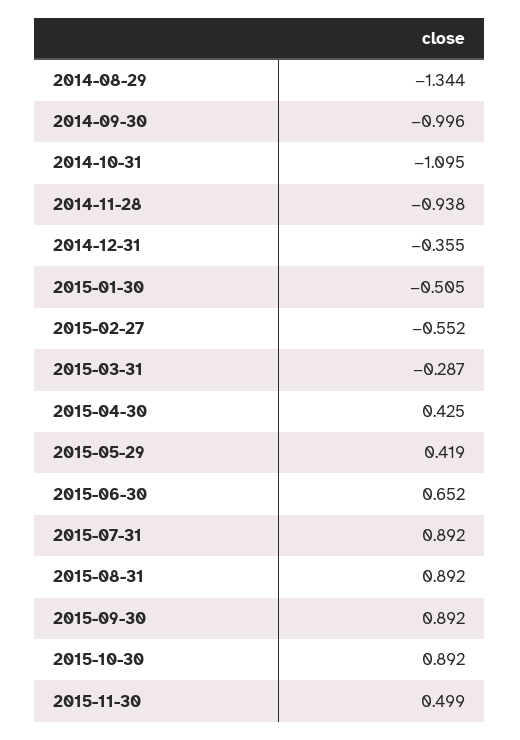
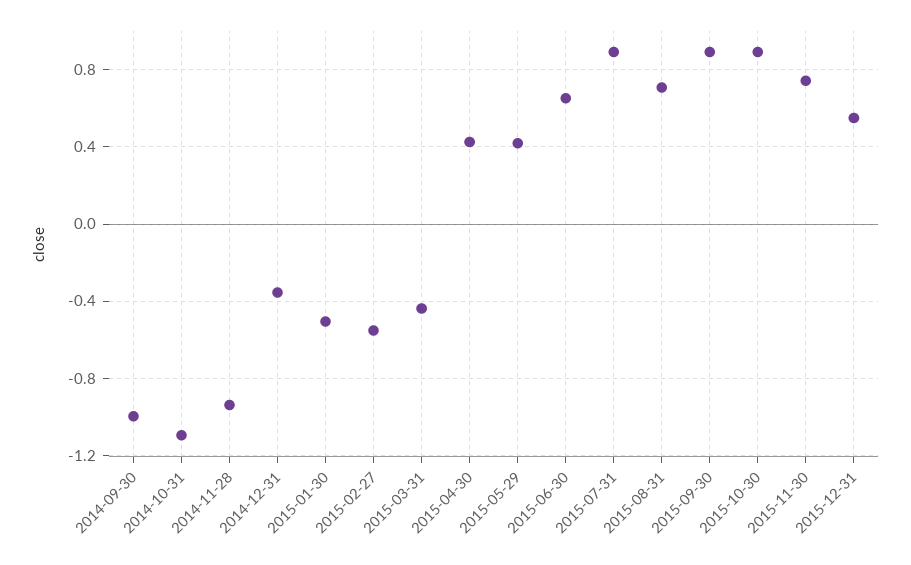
2014-08-29: -1.344 -> none
2015-03-31: -0.287 -> -0.45
2015-08-31: 0.892 -> 0.7
2015-11-30: 0.499 -> 0.75
2015-12-31: none -> 0.55

